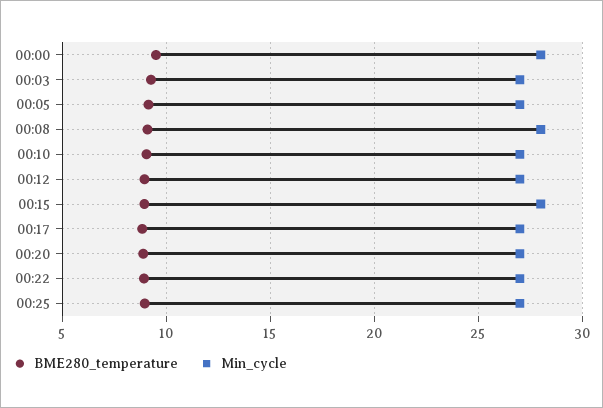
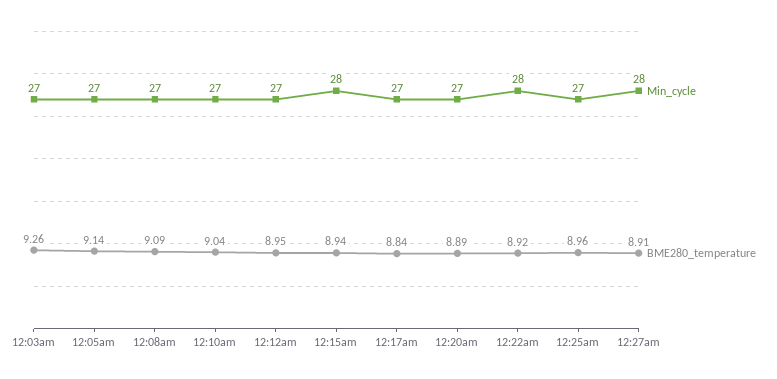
BME280_temperature, 00:00: 9.5 -> none
Min_cycle, 00:00: 28 -> none
Min_cycle, 00:08: 28 -> 27
Min_cycle, 00:22: 27 -> 28
Min_cycle, 12:27am: none -> 28
BME280_temperature, 12:27am: none -> 8.91

